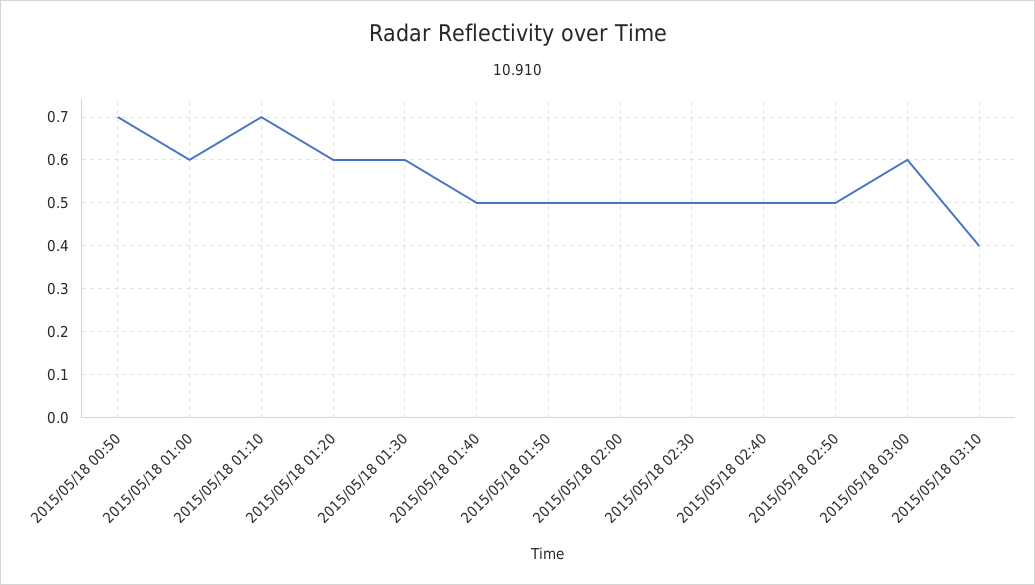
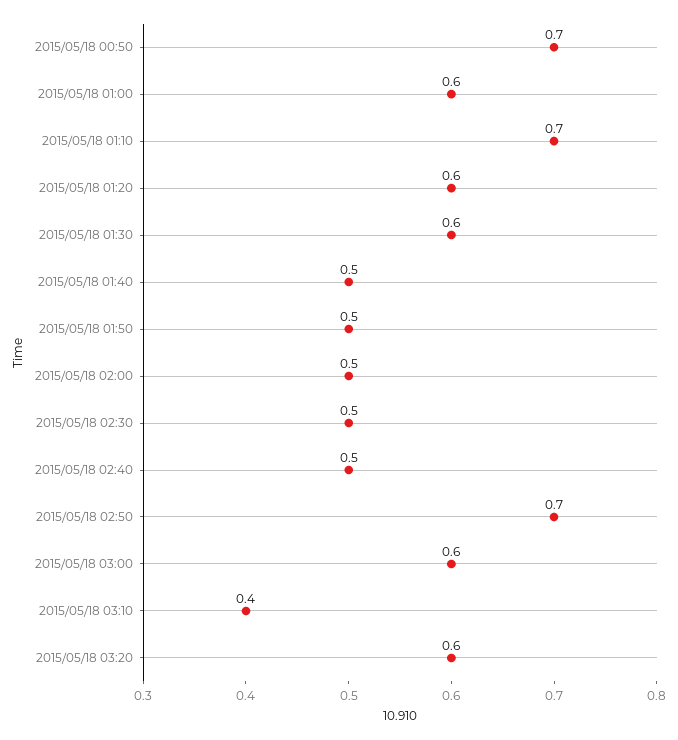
2015/05/18 02:50: 0.5 -> 0.7
2015/05/18 03:20: none -> 0.6

